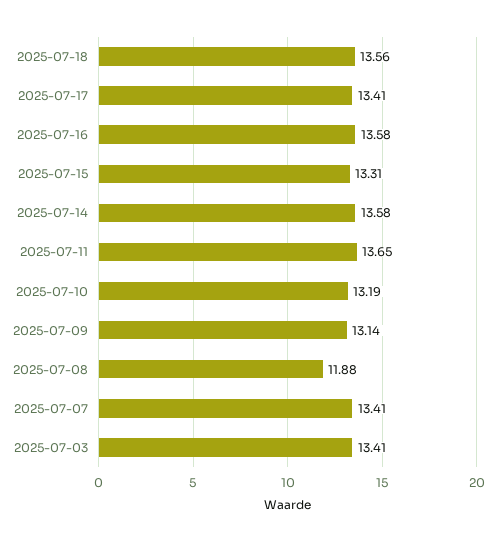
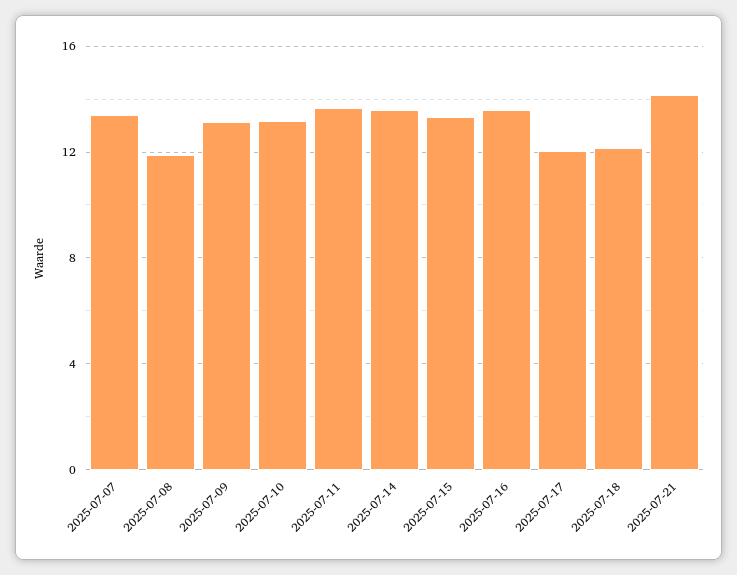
2025-07-18: 13.56 -> 12
2025-07-17: 13.41 -> 12
2025-07-03: 13.41 -> none
2025-07-21: none -> 14

